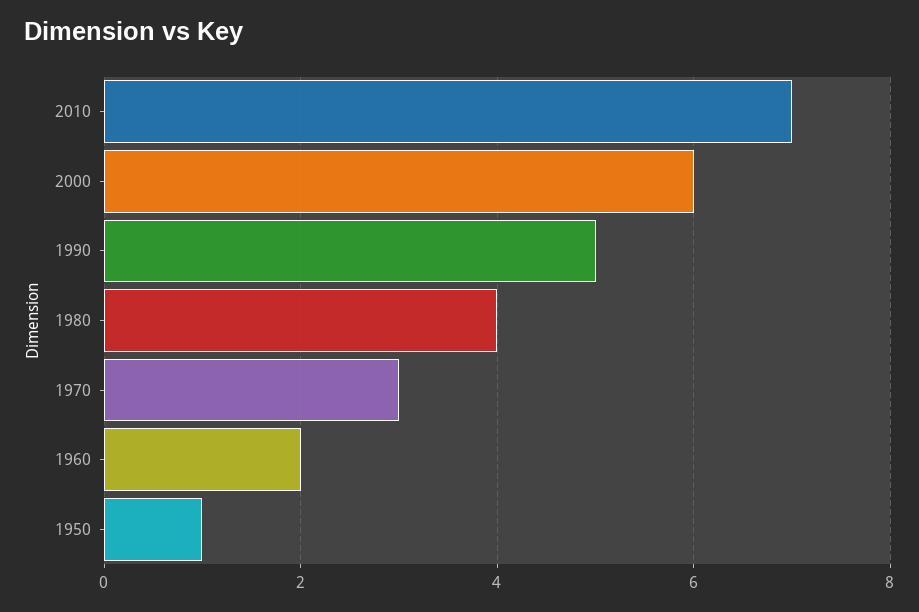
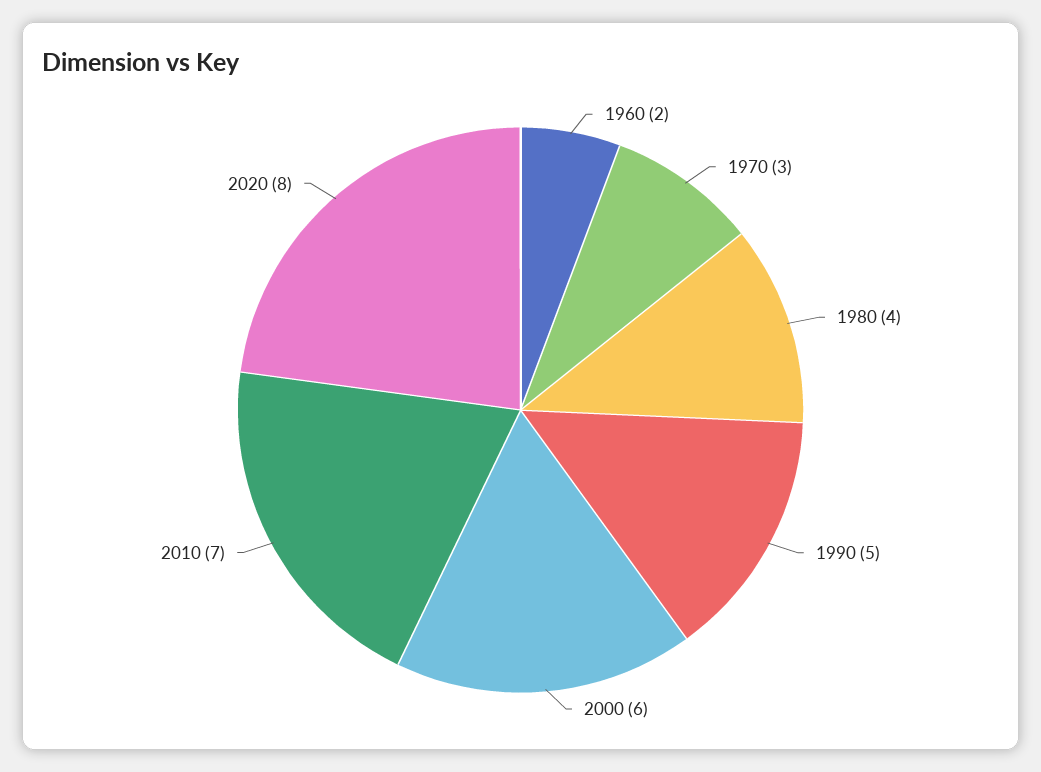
1950: 1 -> none
2020: none -> 8

